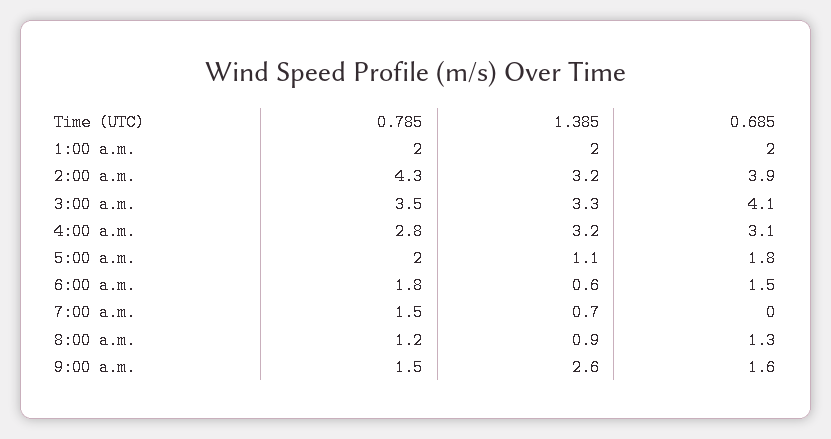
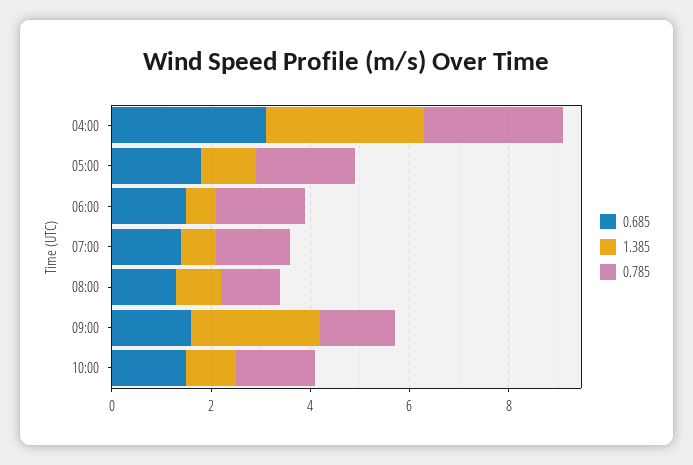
0.785, 1:00 a.m.: 2 -> none
1.385, 1:00 a.m.: 2 -> none
0.685, 1:00 a.m.: 2 -> none
0.785, 2:00 a.m.: 4.3 -> none
1.385, 2:00 a.m.: 3.2 -> none
0.685, 2:00 a.m.: 3.9 -> none
0.785, 3:00 a.m.: 3.5 -> none
1.385, 3:00 a.m.: 3.3 -> none
0.685, 3:00 a.m.: 4.1 -> none
0.685, 7:00 a.m.: 0 -> 1.5
0.685, 10:00: none -> 1.5
1.385, 10:00: none -> 1
0.785, 10:00: none -> 1.5

